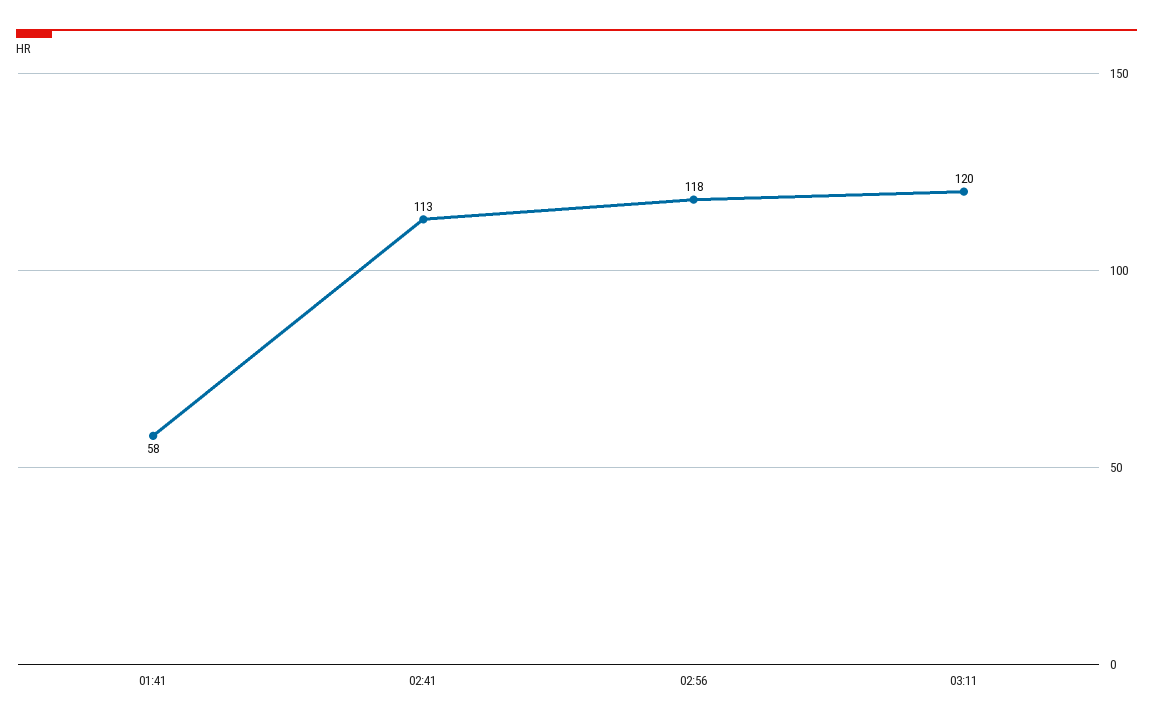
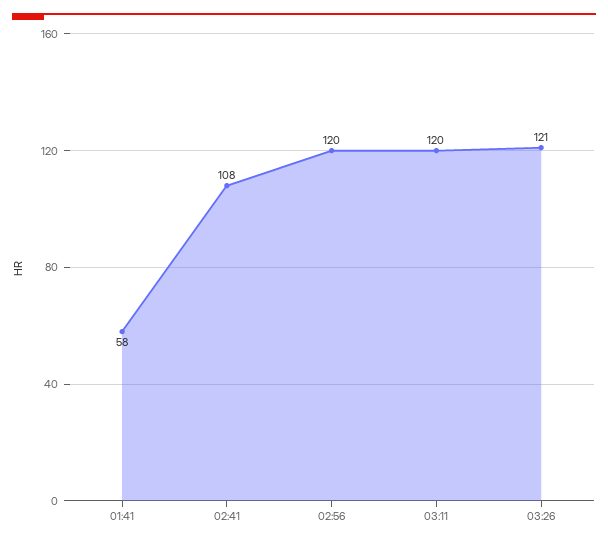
02:41: 113 -> 108
02:56: 118 -> 120
03:26: none -> 121

